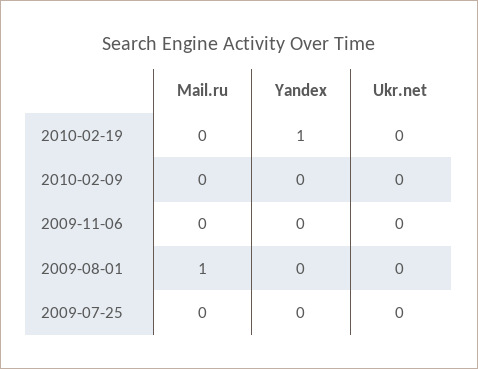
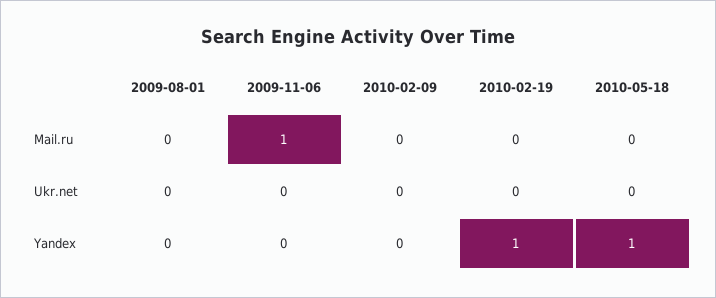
Mail.ru, 2009-11-06: 0 -> 1
Mail.ru, 2009-08-01: 1 -> 0
Mail.ru, 2009-07-25: 0 -> none
Yandex, 2009-07-25: 0 -> none
Ukr.net, 2009-07-25: 0 -> none
Mail.ru, 2010-05-18: none -> 0
Ukr.net, 2010-05-18: none -> 0
Yandex, 2010-05-18: none -> 1

